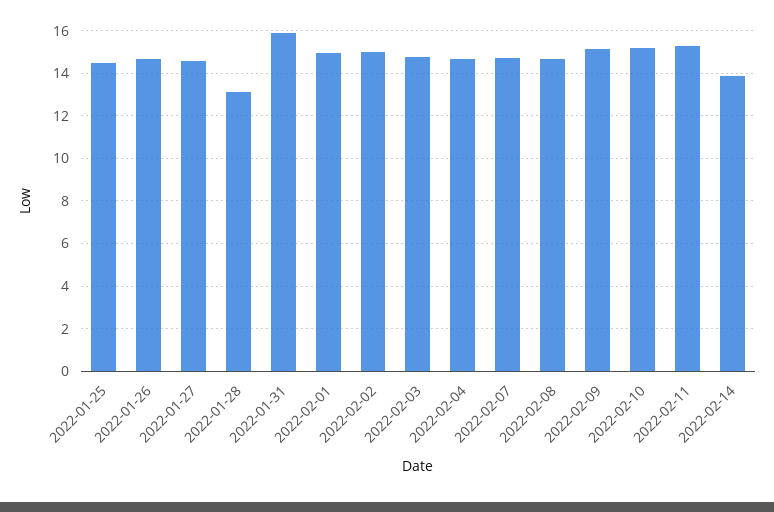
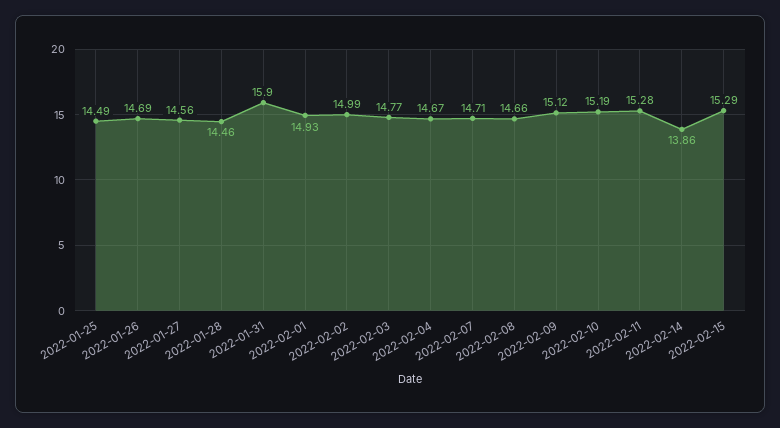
2022-01-28: 13 -> 14.46
2022-02-15: none -> 15.29

